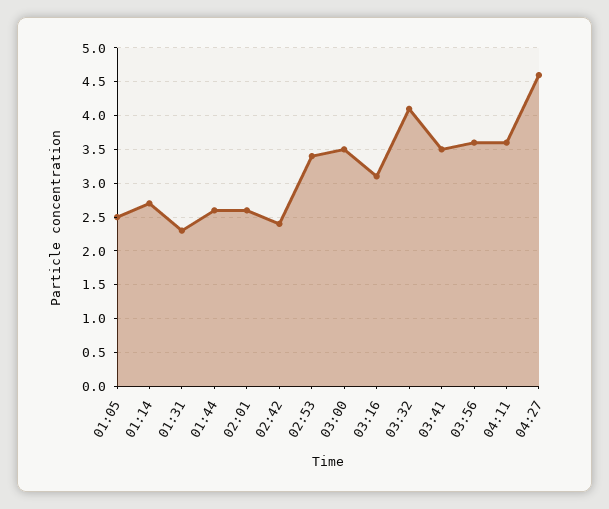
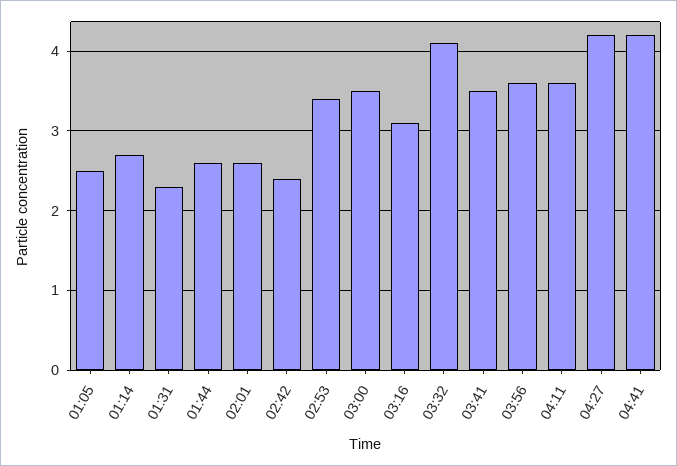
04:27: 4.6 -> 4.2
04:41: none -> 4.2

